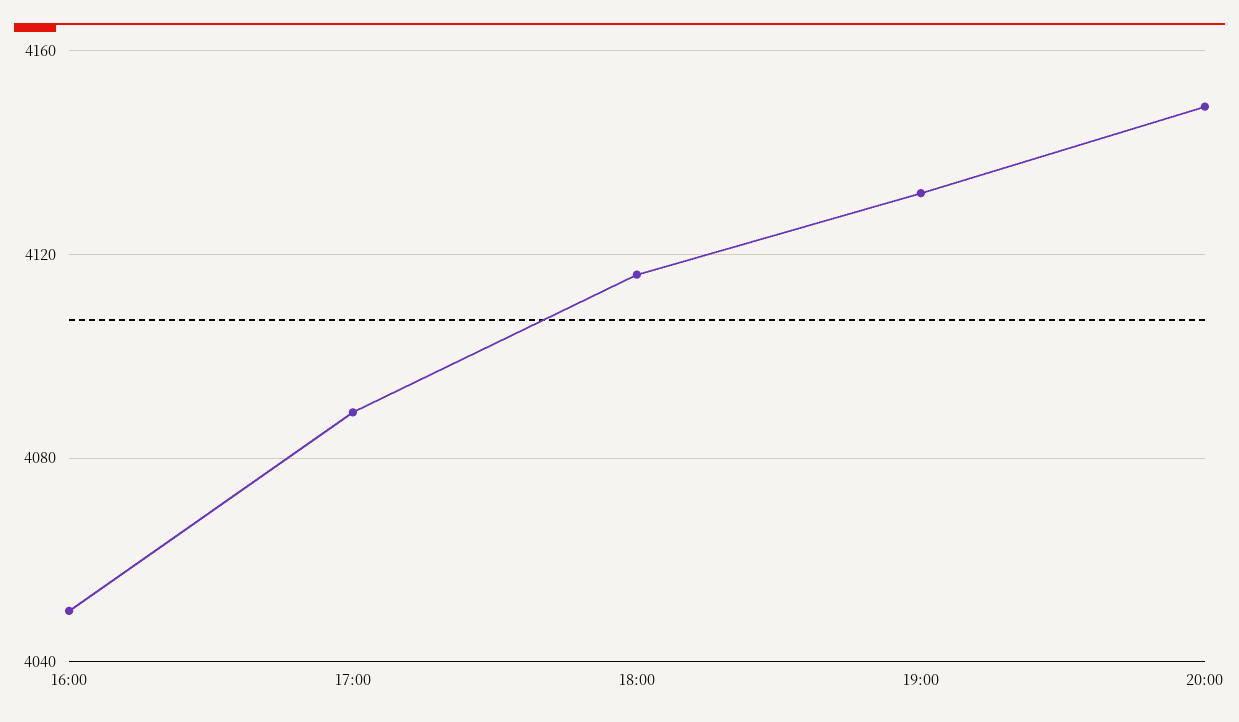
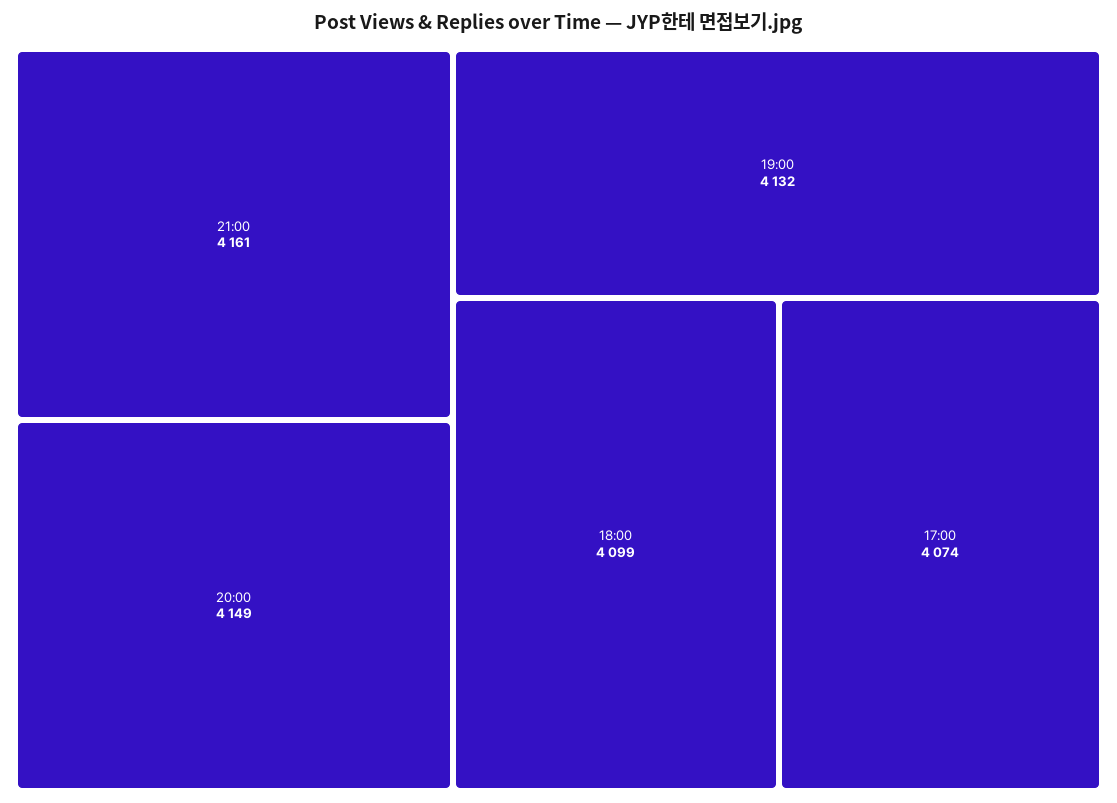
16:00: 4050 -> none
17:00: 4090 -> 4074
18:00: 4115 -> 4099
21:00: none -> 4161

